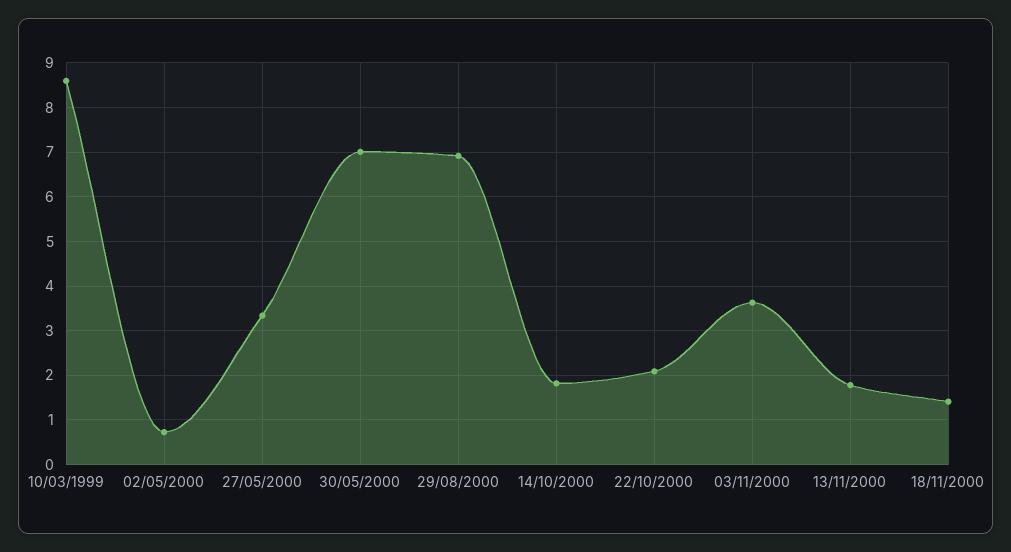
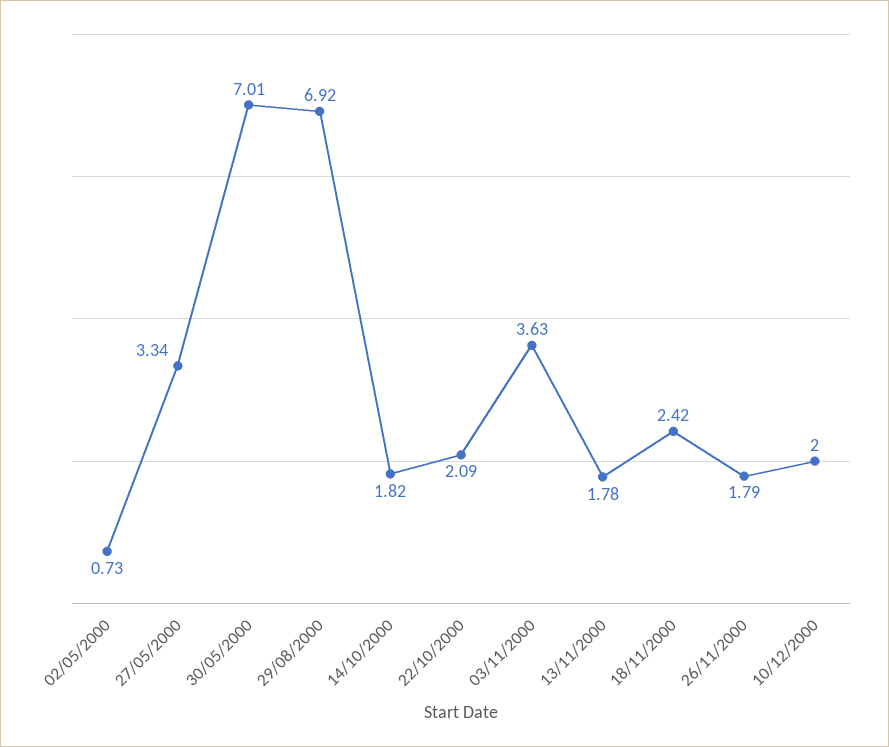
10/03/1999: 8.6 -> none
18/11/2000: 1.4 -> 2.42
26/11/2000: none -> 1.79
10/12/2000: none -> 2

